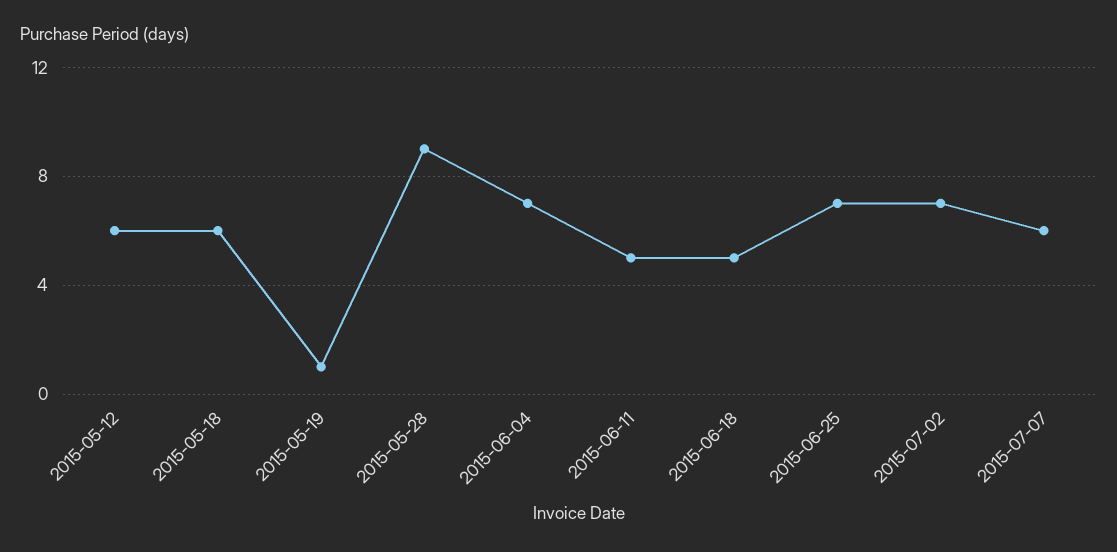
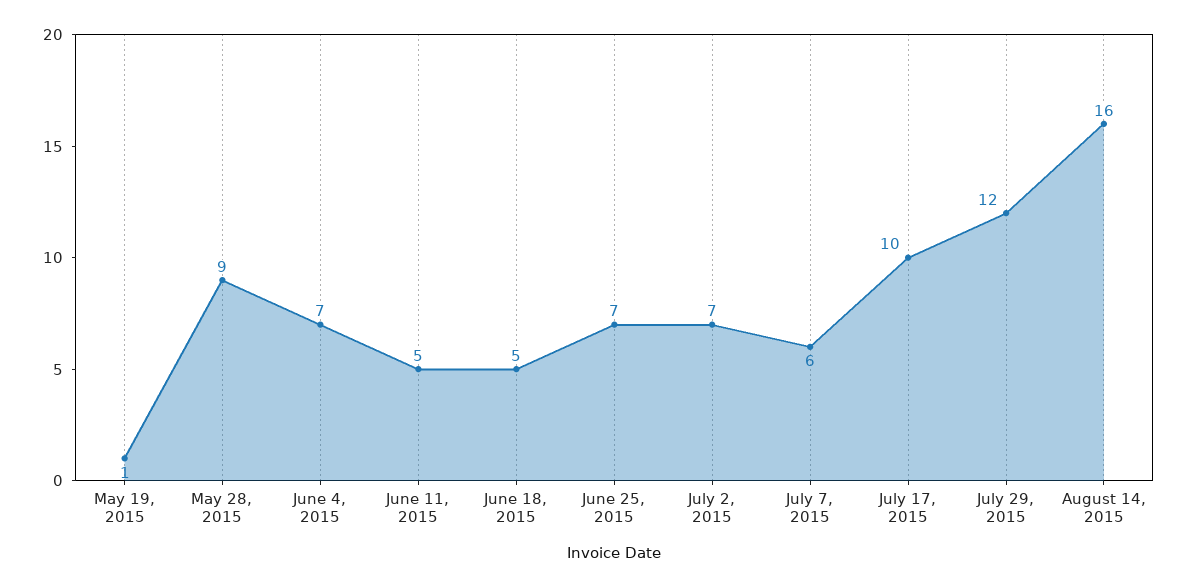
2015-05-12: 6 -> none
2015-05-18: 6 -> none
July 17, 2015: none -> 10
July 29, 2015: none -> 12
August 14, 2015: none -> 16

